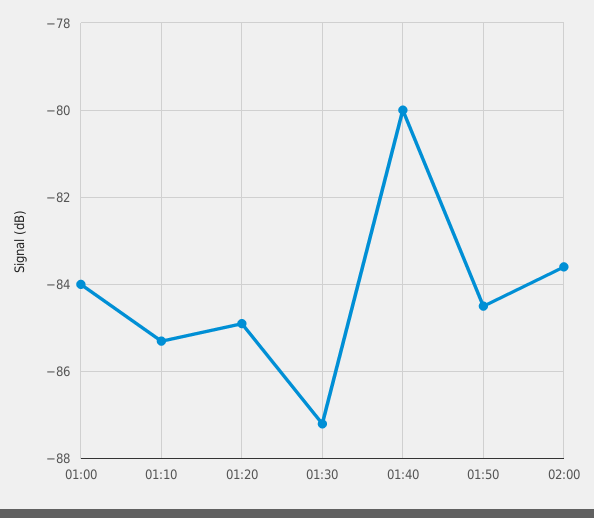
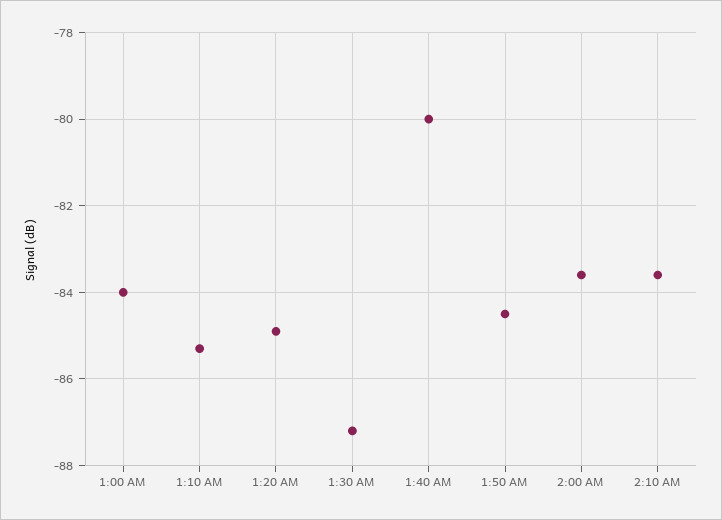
2:10 AM: none -> -83.5

